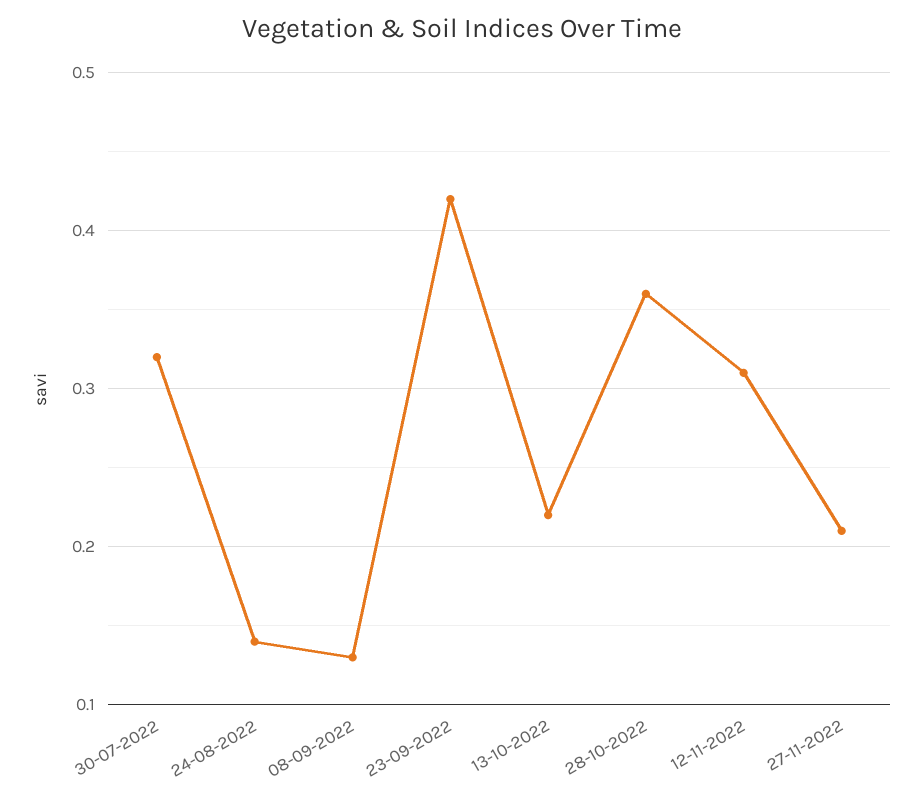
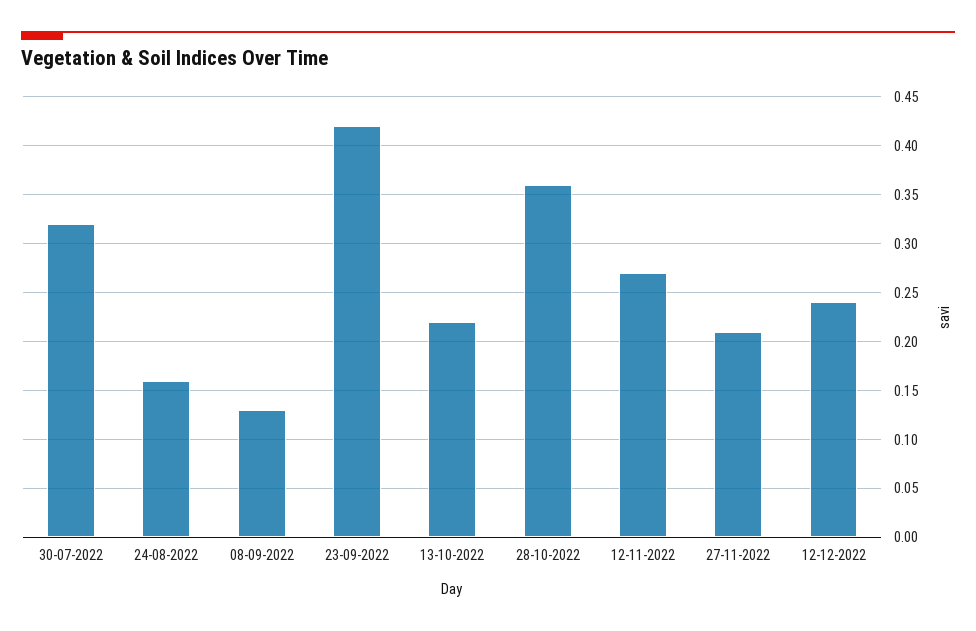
24-08-2022: 0.14 -> 0.16
12-11-2022: 0.31 -> 0.27
12-12-2022: none -> 0.24

